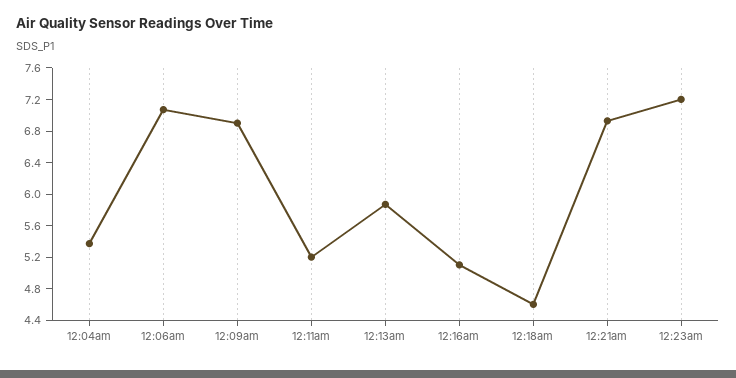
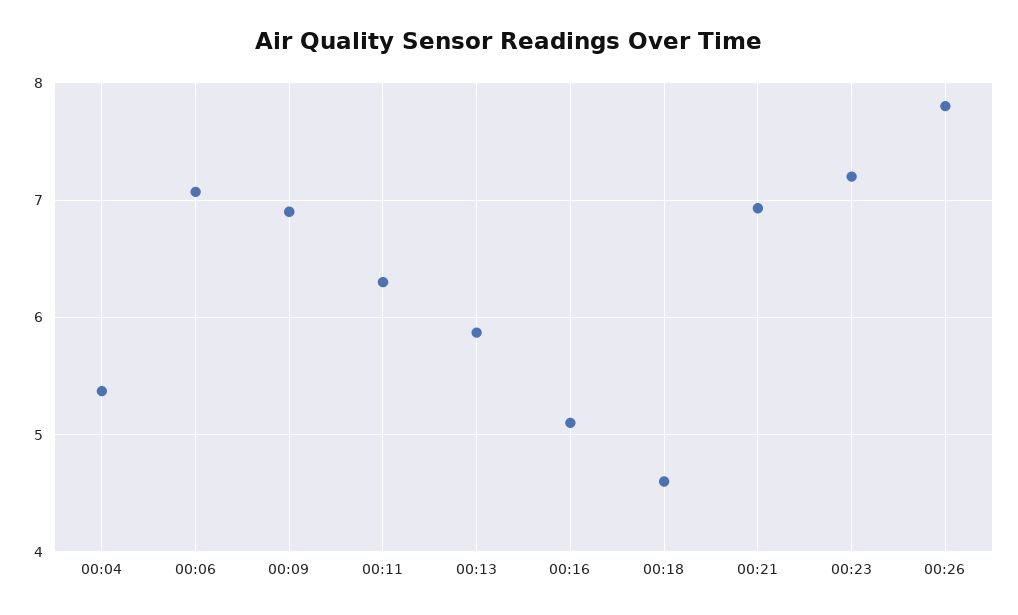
12:11am: 5.2 -> 6.3
00:26: none -> 7.8

